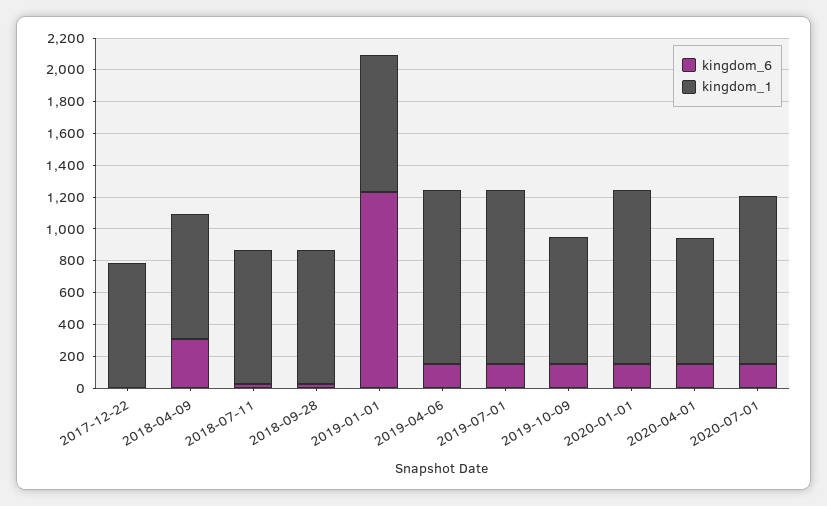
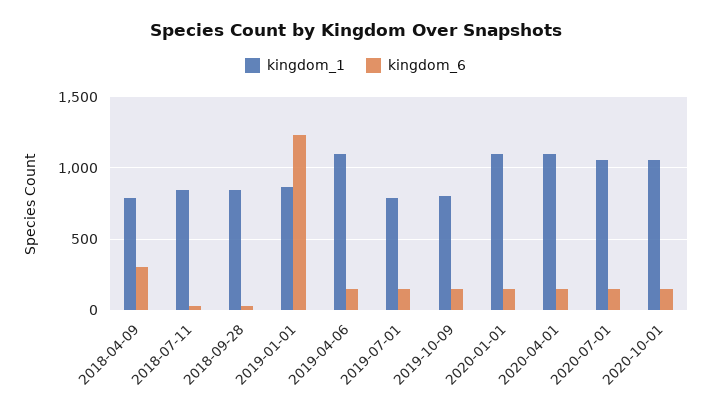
kingdom_6, 2017-12-22: 0 -> none
kingdom_1, 2017-12-22: 800 -> none
kingdom_1, 2019-07-01: 1100 -> 800
kingdom_1, 2020-04-01: 800 -> 1100
kingdom_1, 2020-10-01: none -> 1050
kingdom_6, 2020-10-01: none -> 150

